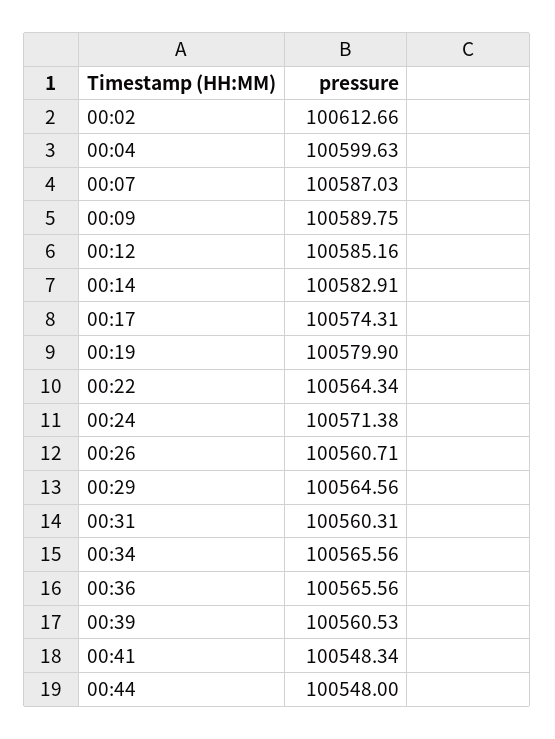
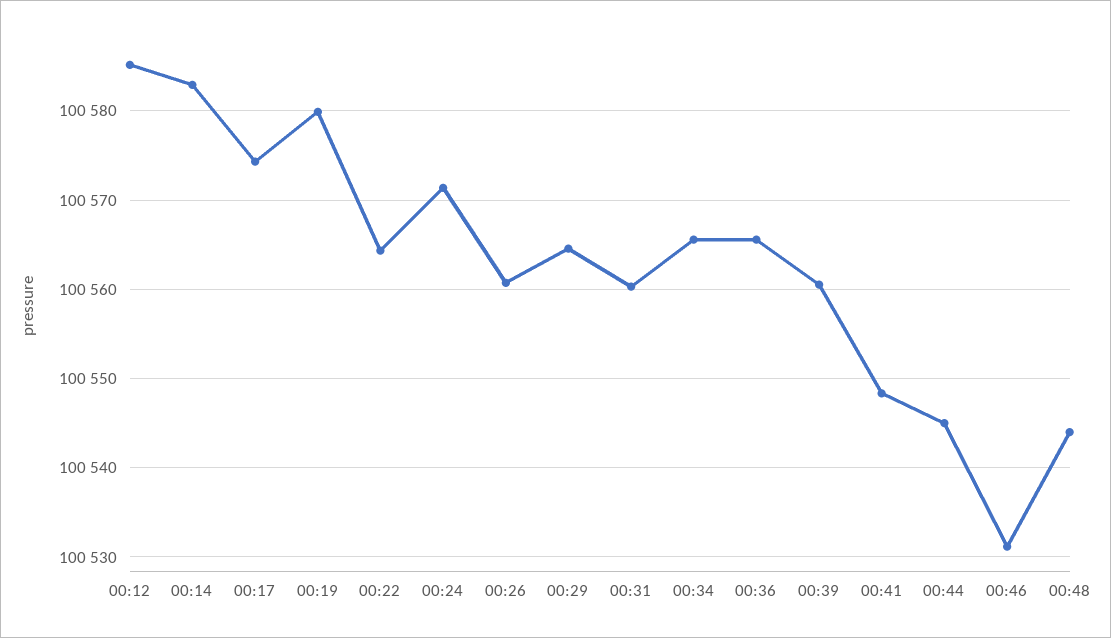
00:02: 100612.66 -> none
00:04: 100599.63 -> none
00:07: 100587.03 -> none
00:09: 100589.75 -> none
00:44: 100548 -> 100545
00:46: none -> 100531
00:48: none -> 100544

